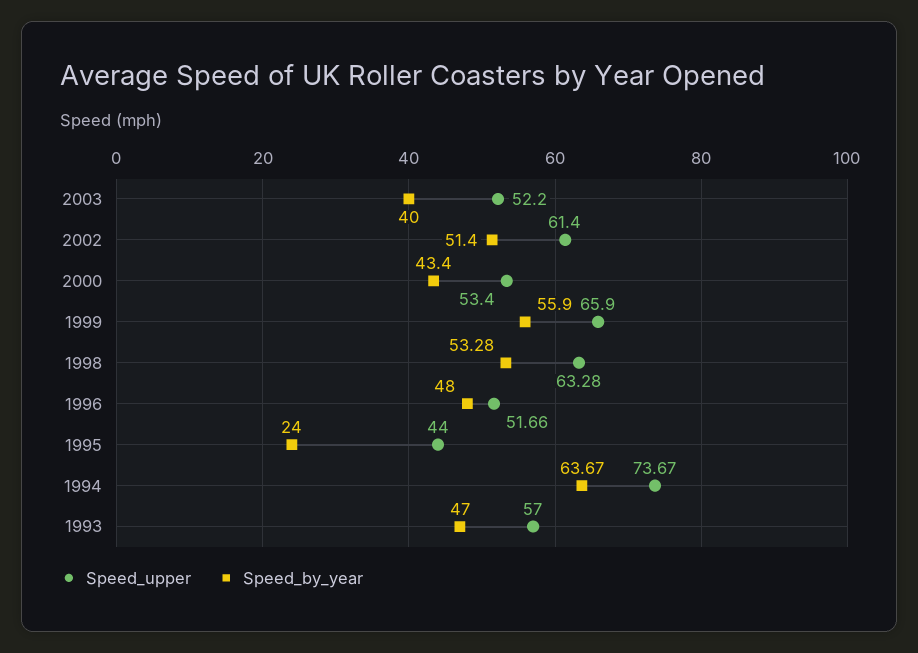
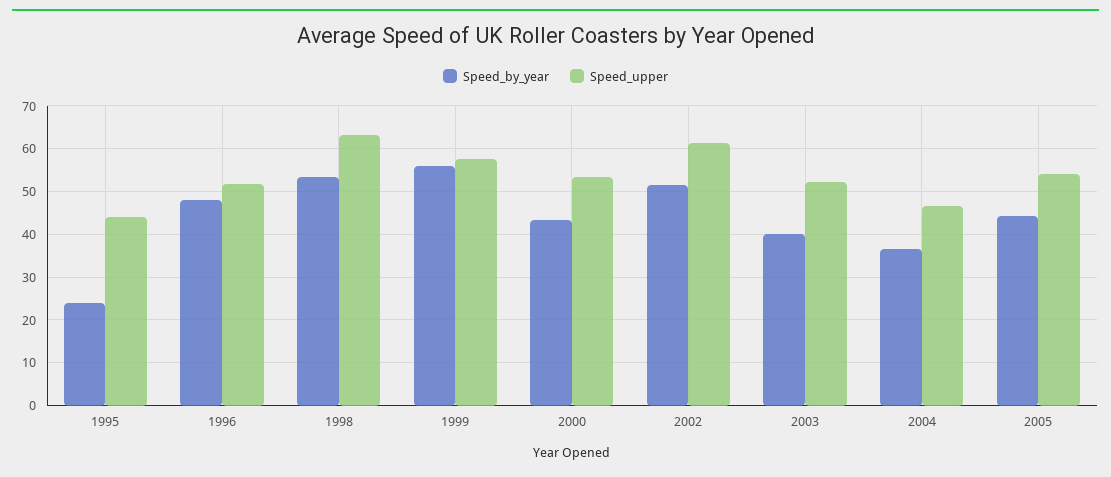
Speed_upper, 1999: 65.9 -> 58
Speed_upper, 1994: 73.67 -> none
Speed_by_year, 1994: 63.67 -> none
Speed_upper, 1993: 57 -> none
Speed_by_year, 1993: 47 -> none
Speed_by_year, 2004: none -> 36
Speed_upper, 2004: none -> 46
Speed_by_year, 2005: none -> 44
Speed_upper, 2005: none -> 54

